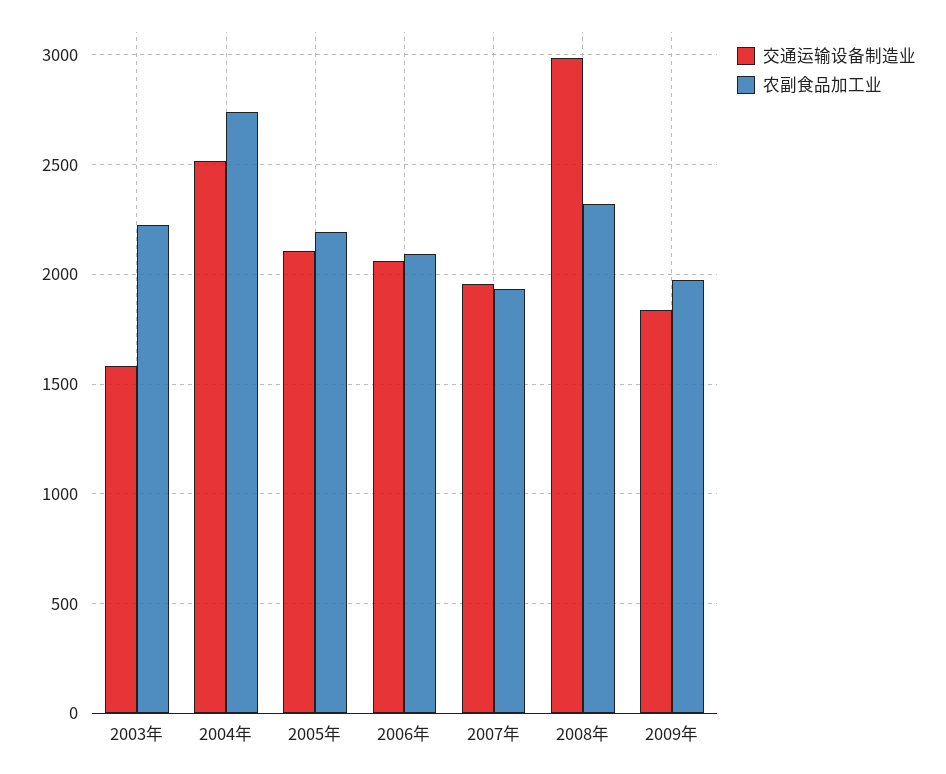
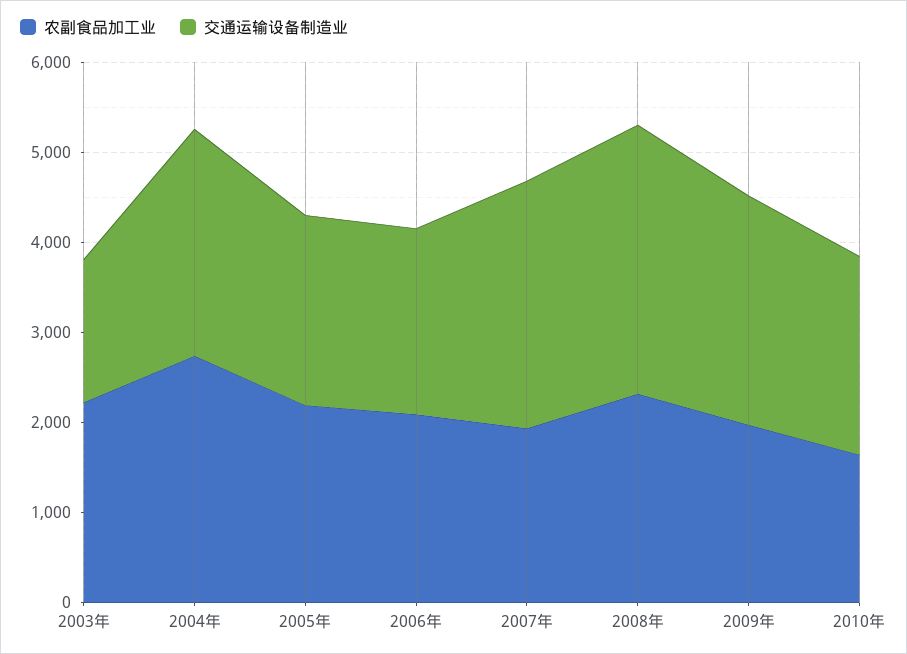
交通运输设备制造业, 2007年: 1950 -> 2800
交通运输设备制造业, 2009年: 1850 -> 2600
农副食品加工业, 2010年: none -> 1600
交通运输设备制造业, 2010年: none -> 2200

